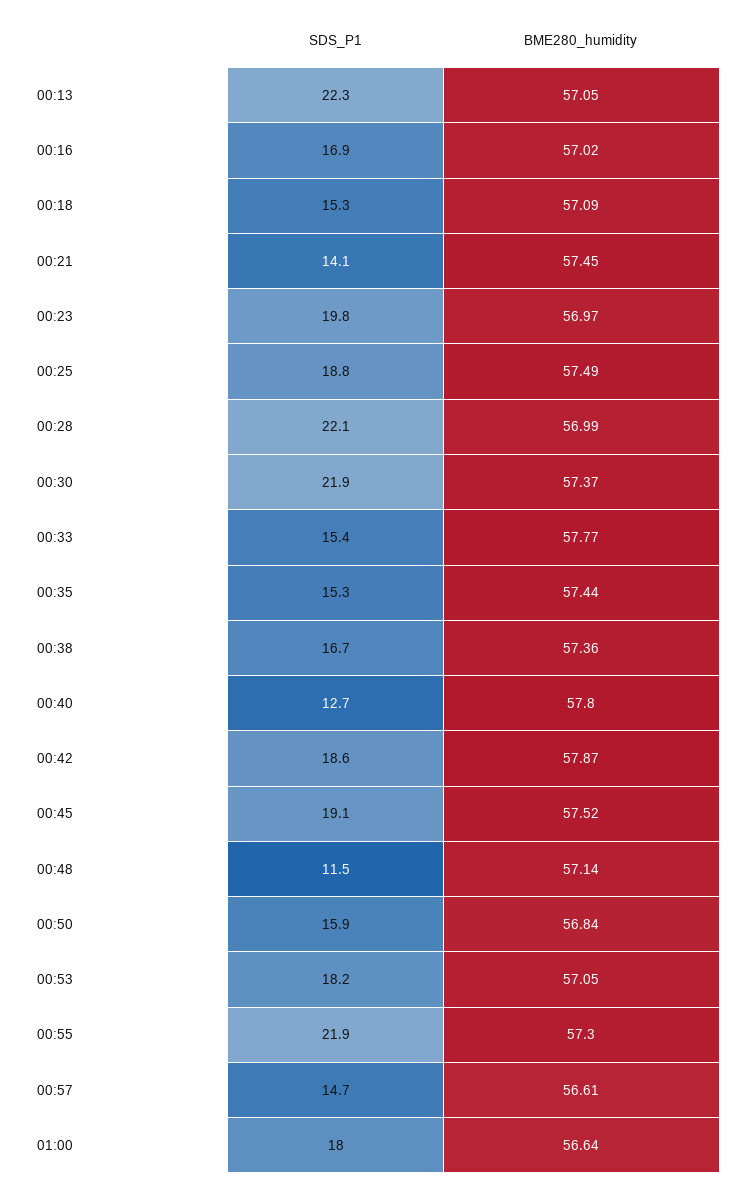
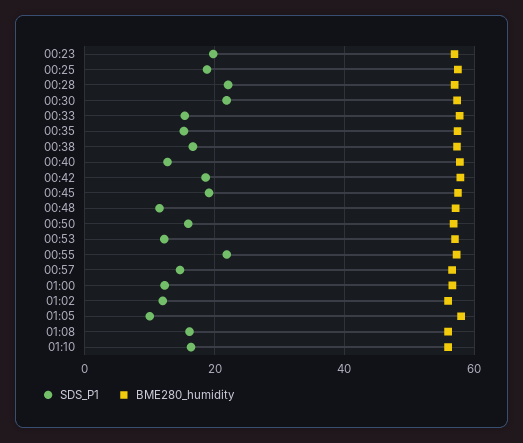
SDS_P1, 00:13: 22.3 -> none
BME280_humidity, 00:13: 57.05 -> none
SDS_P1, 00:16: 16.9 -> none
BME280_humidity, 00:16: 57.02 -> none
SDS_P1, 00:18: 15.3 -> none
BME280_humidity, 00:18: 57.09 -> none
SDS_P1, 00:21: 14.1 -> none
BME280_humidity, 00:21: 57.45 -> none
SDS_P1, 00:53: 18.2 -> 12
SDS_P1, 01:00: 18 -> 12
SDS_P1, 01:02: none -> 12
BME280_humidity, 01:02: none -> 56
SDS_P1, 01:05: none -> 10
BME280_humidity, 01:05: none -> 58
SDS_P1, 01:08: none -> 16
BME280_humidity, 01:08: none -> 56
SDS_P1, 01:10: none -> 16
BME280_humidity, 01:10: none -> 56

